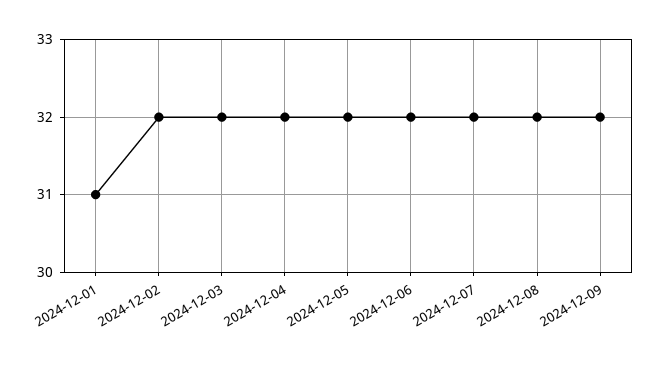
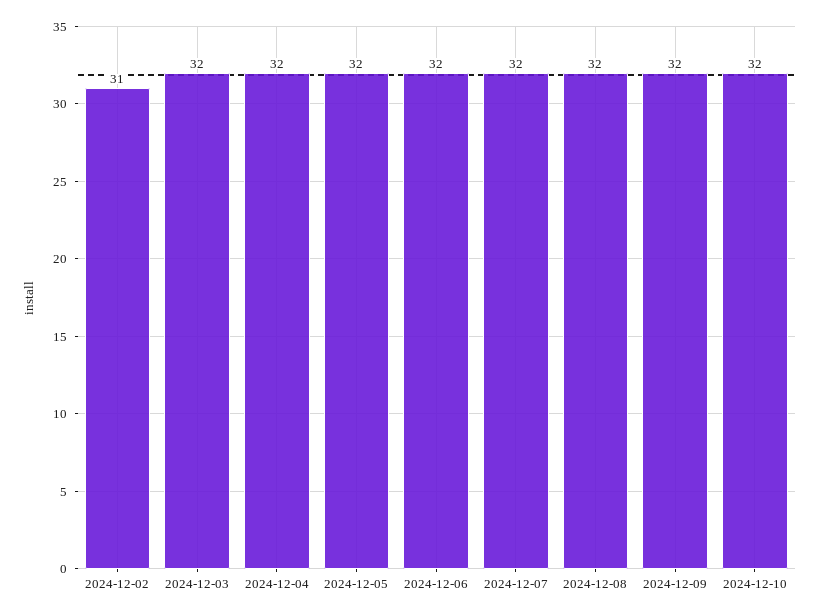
2024-12-01: 31 -> none
2024-12-02: 32 -> 31
2024-12-10: none -> 32

